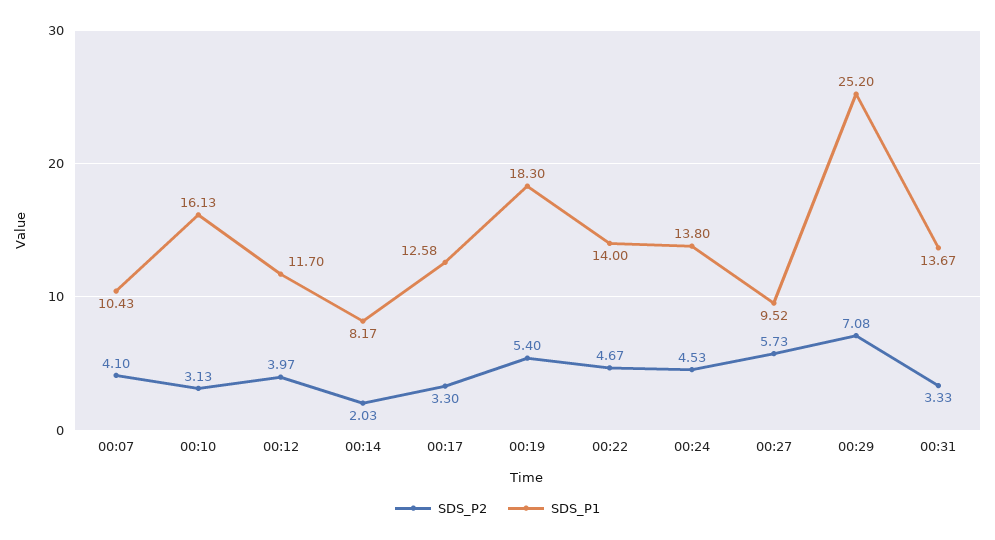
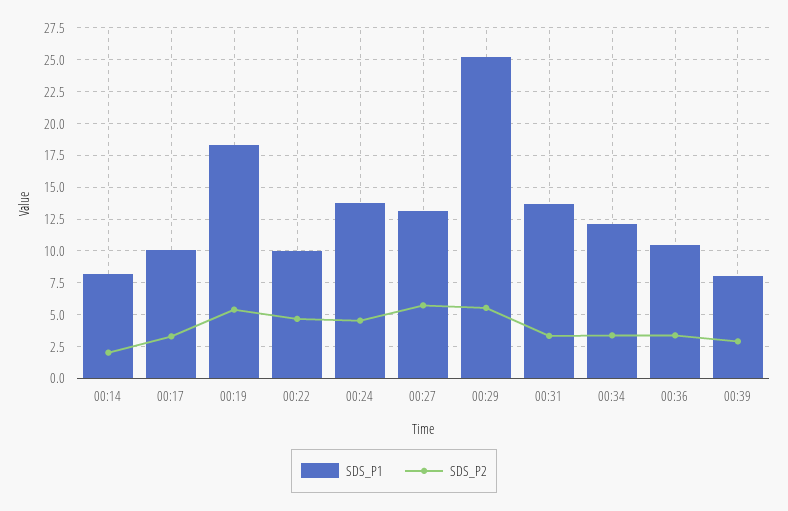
SDS_P2, 00:07: 4.1 -> none
SDS_P1, 00:07: 10.43 -> none
SDS_P2, 00:10: 3.13 -> none
SDS_P1, 00:10: 16.13 -> none
SDS_P2, 00:12: 3.97 -> none
SDS_P1, 00:12: 11.7 -> none
SDS_P1, 00:17: 12.58 -> 10
SDS_P1, 00:22: 14 -> 10
SDS_P1, 00:27: 9.52 -> 13
SDS_P2, 00:29: 7.08 -> 5.5
SDS_P1, 00:34: none -> 12
SDS_P2, 00:34: none -> 3.5
SDS_P1, 00:36: none -> 10.5
SDS_P2, 00:36: none -> 3.5
SDS_P1, 00:39: none -> 8
SDS_P2, 00:39: none -> 3

